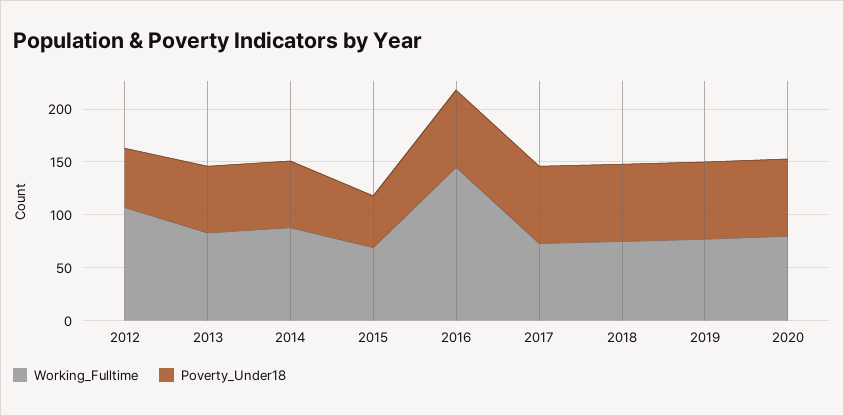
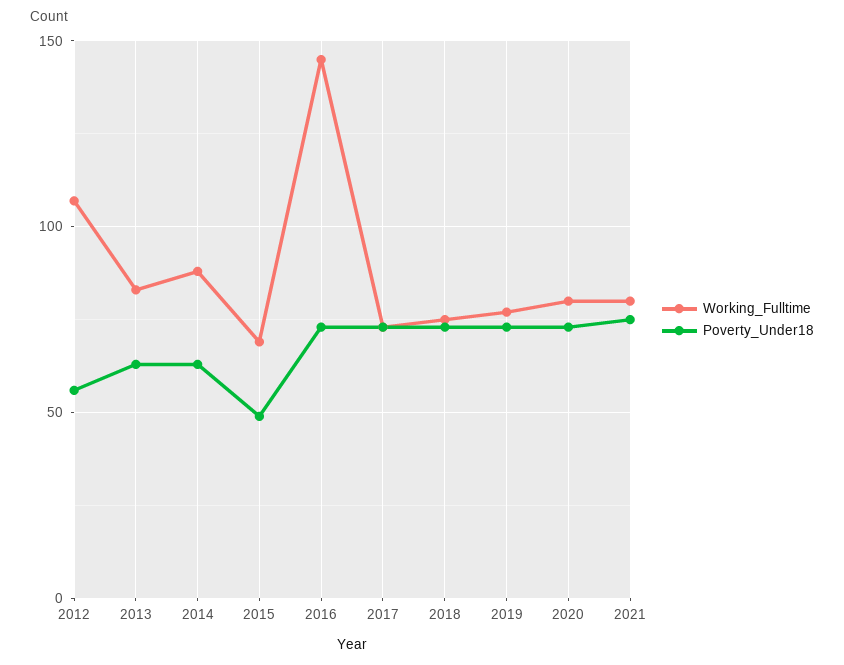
Working_Fulltime, 2021: none -> 80
Poverty_Under18, 2021: none -> 75

